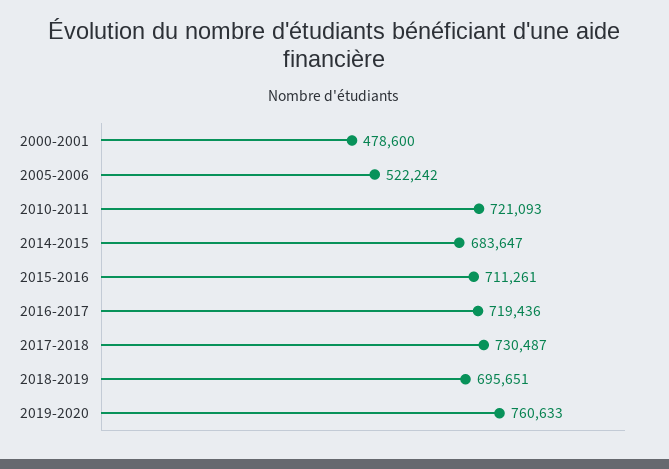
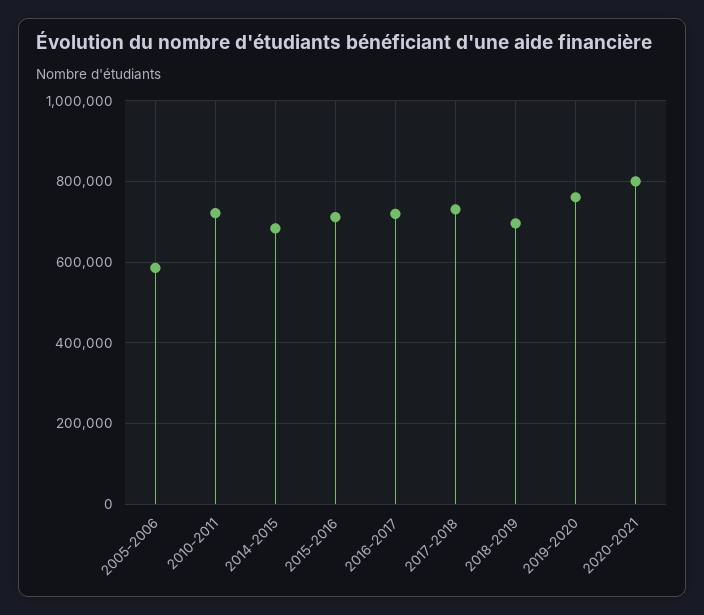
2000-2001: 478600 -> none
2005-2006: 522242 -> 580000
2020-2021: none -> 800000

